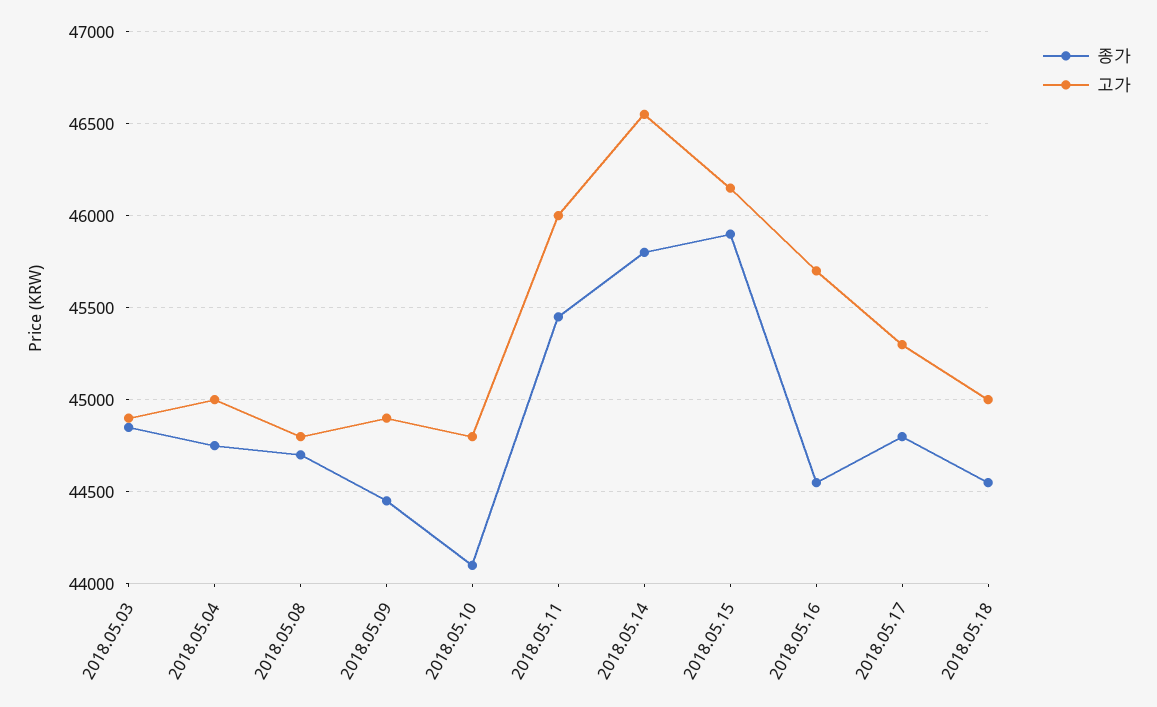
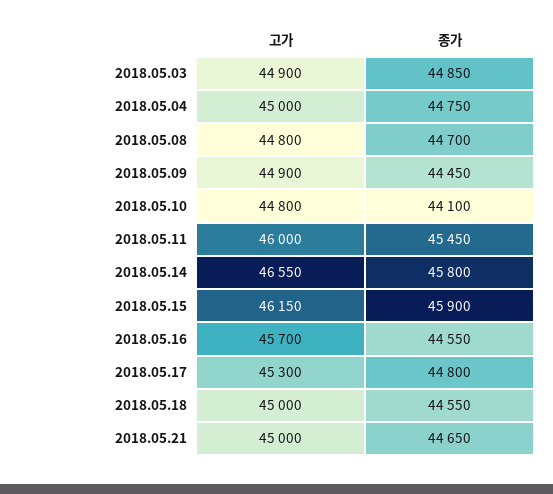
고가, 2018.05.21: none -> 45000
종가, 2018.05.21: none -> 44650

